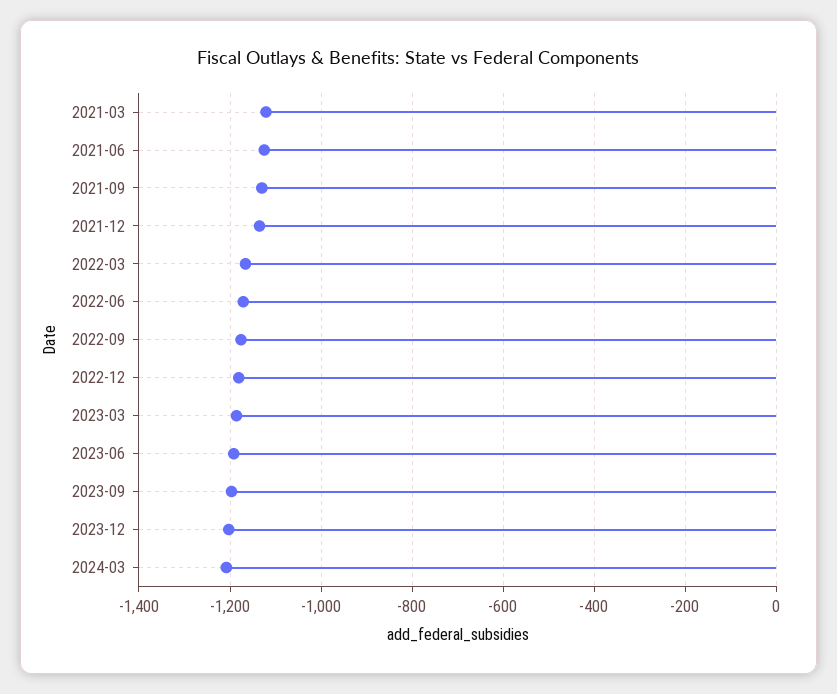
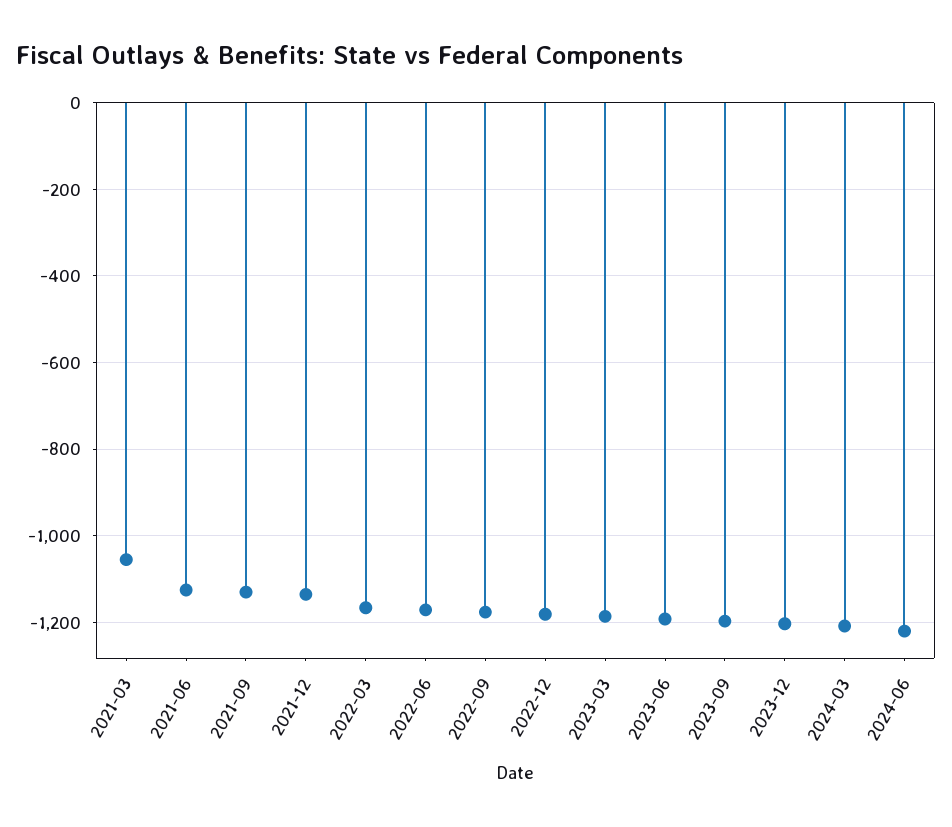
2021-03: -1120 -> -1060
2024-06: none -> -1220

